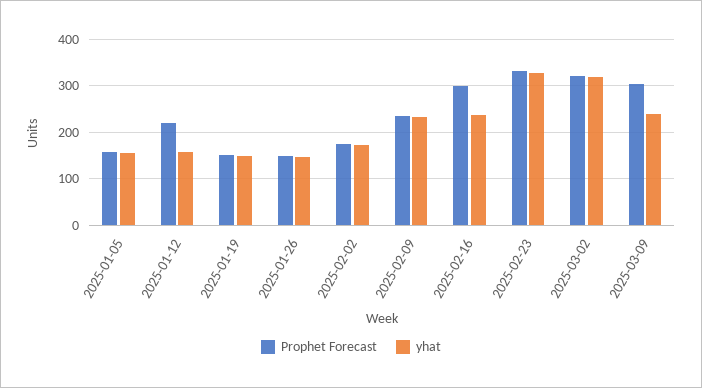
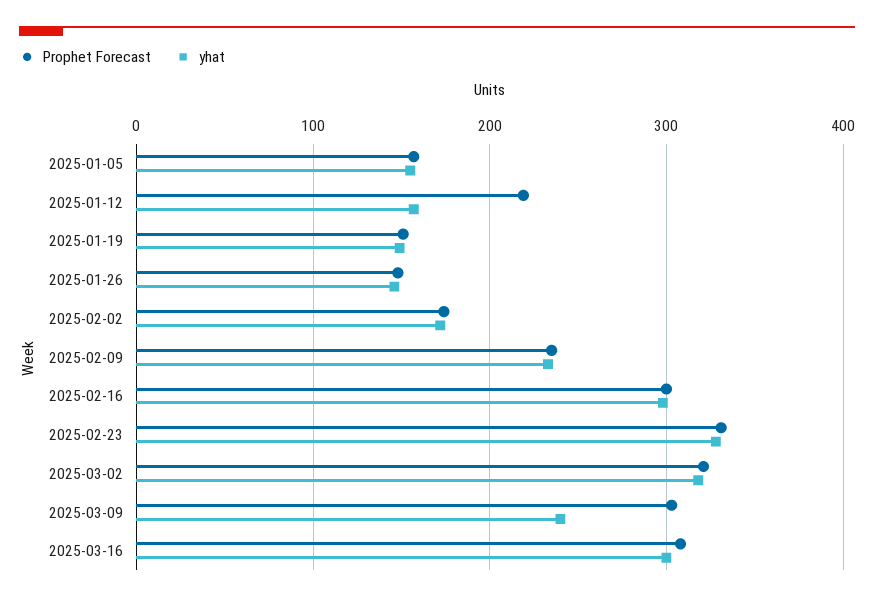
yhat, 2025-02-16: 240 -> 300
Prophet Forecast, 2025-03-16: none -> 310
yhat, 2025-03-16: none -> 300

